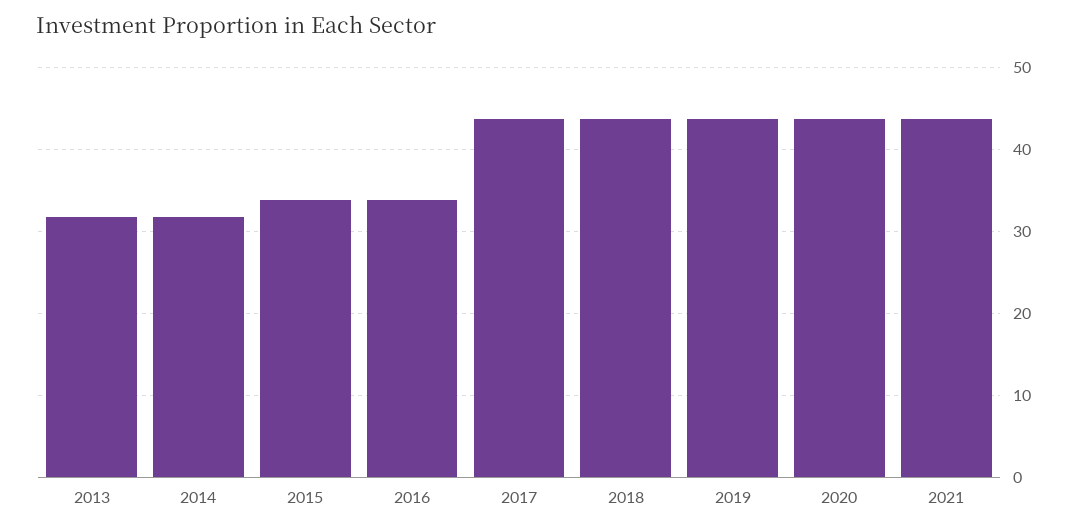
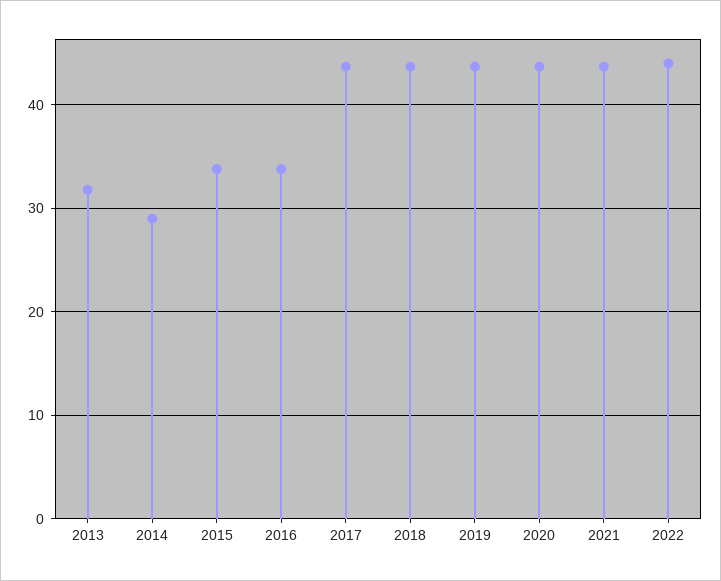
2014: 32 -> 29
2022: none -> 44

